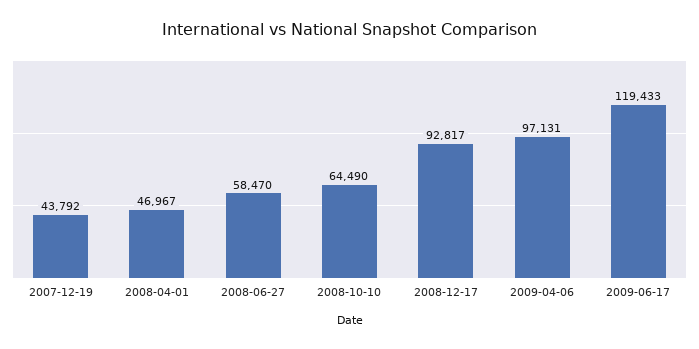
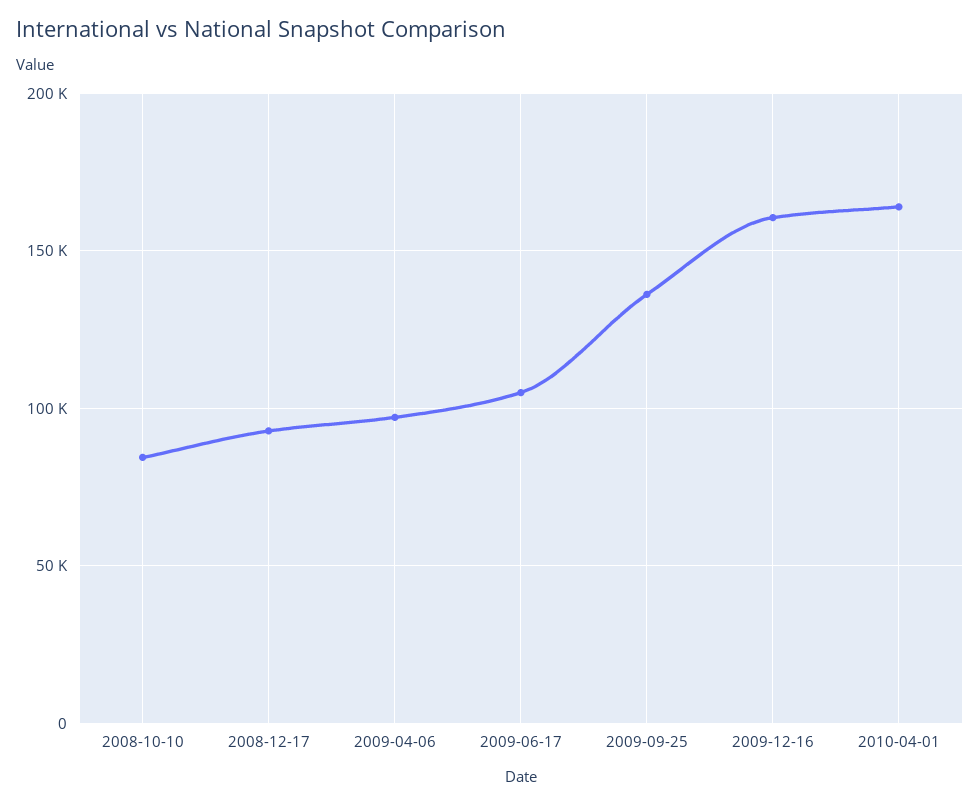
2007-12-19: 43792 -> none
2008-04-01: 46967 -> none
2008-06-27: 58470 -> none
2008-10-10: 64490 -> 85000
2009-06-17: 119433 -> 105000
2009-09-25: none -> 135000
2009-12-16: none -> 160000
2010-04-01: none -> 165000

